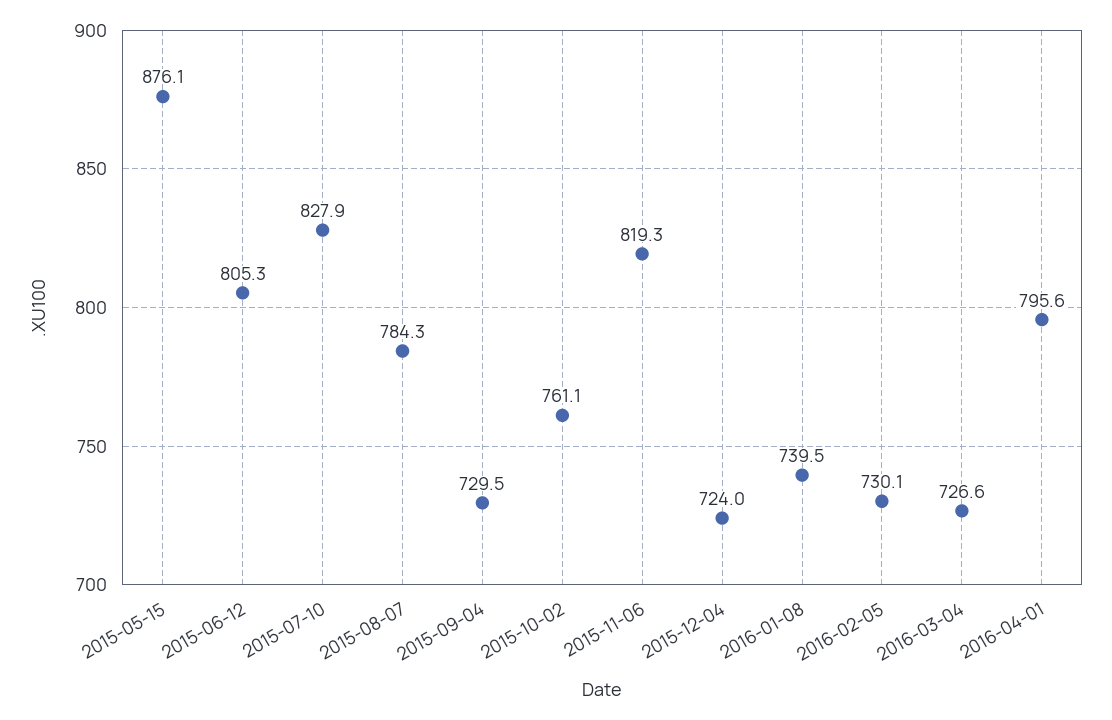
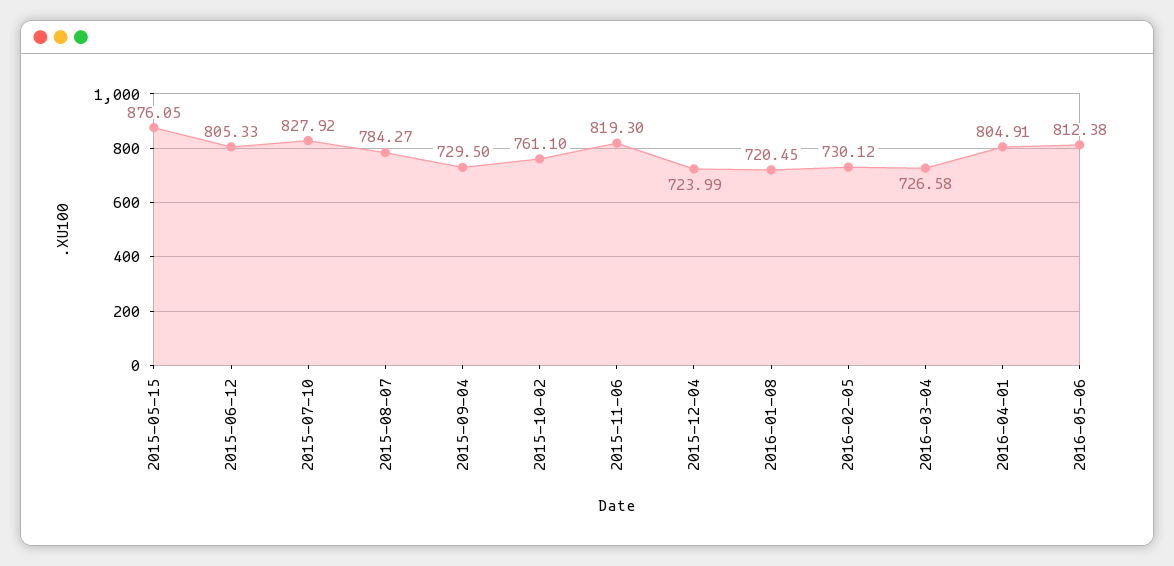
2016-01-08: 739.5 -> 720.45
2016-04-01: 795.6 -> 804.91
2016-05-06: none -> 812.38

